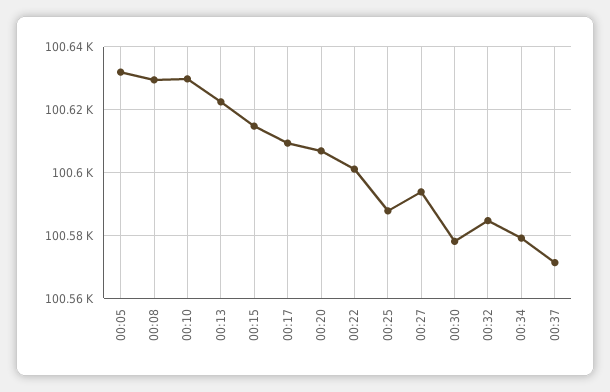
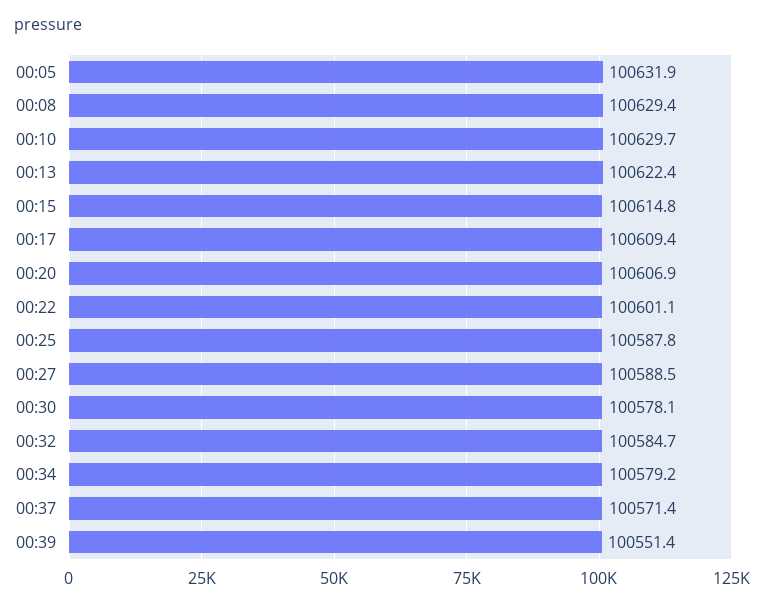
00:27: 100594 -> 100588.5
00:39: none -> 100551.4

